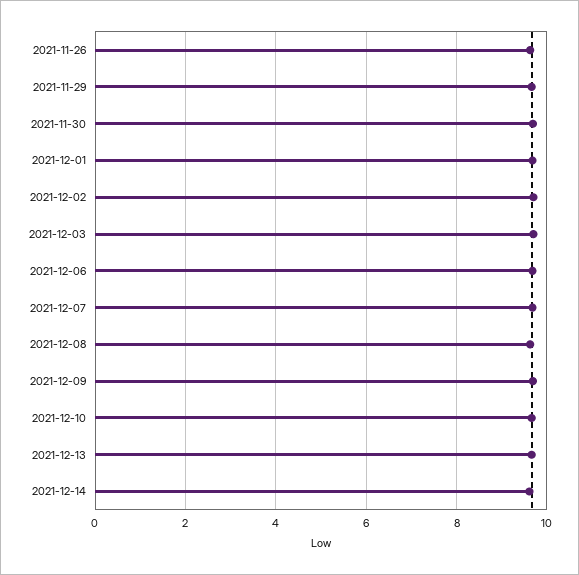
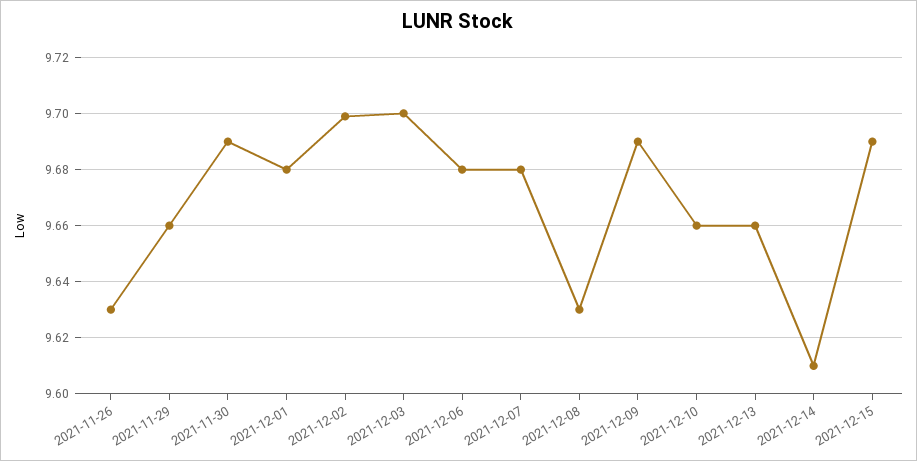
2021-12-15: none -> 9.69

